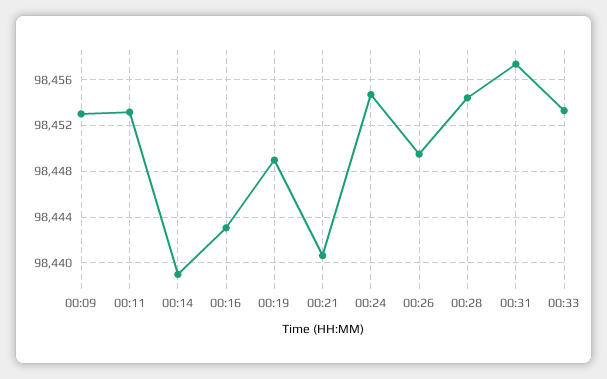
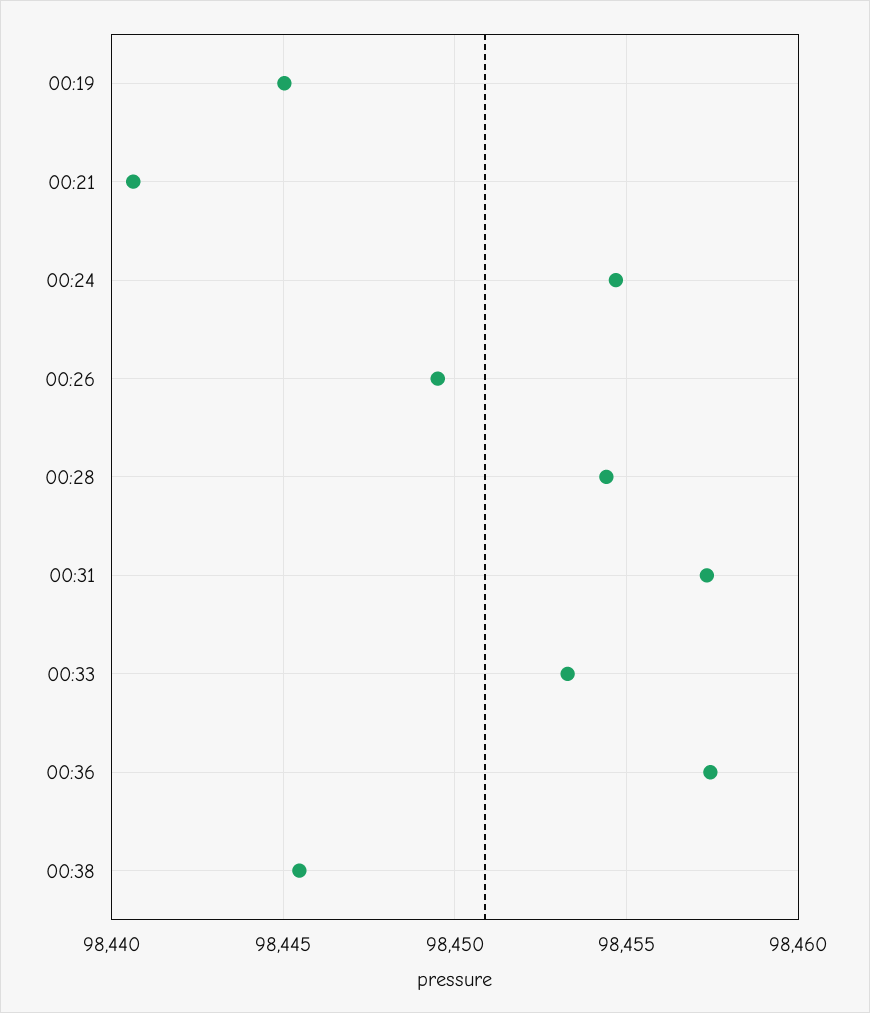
00:09: 98453 -> none
00:11: 98453 -> none
00:14: 98439 -> none
00:16: 98443 -> none
00:19: 98449 -> 98445
00:36: none -> 98457.5
00:38: none -> 98445.5

